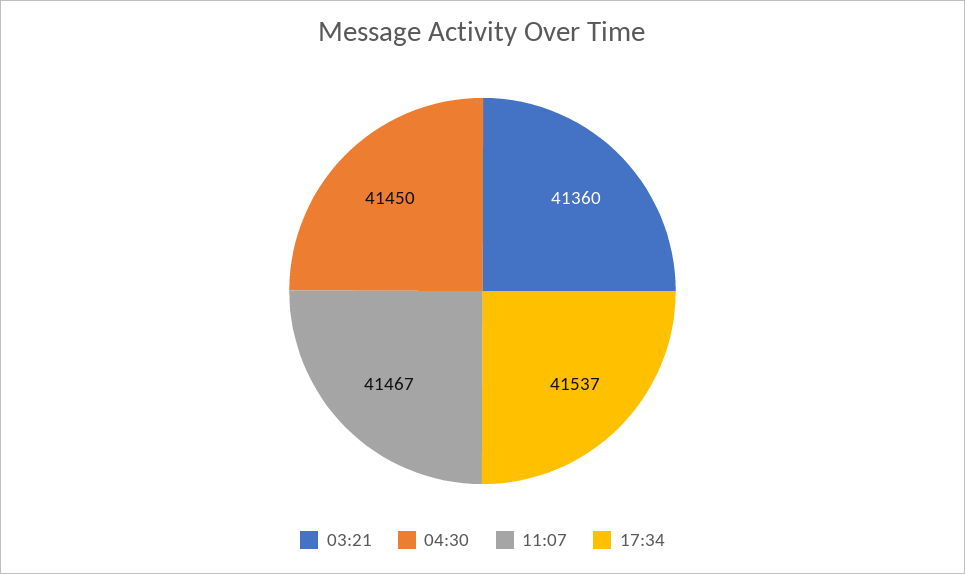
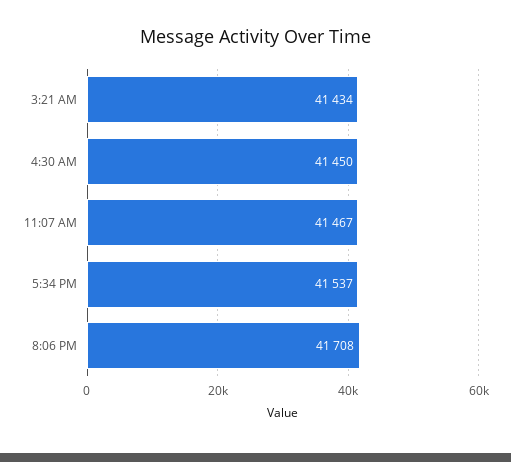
03:21: 41360 -> 41434
8:06 PM: none -> 41708

